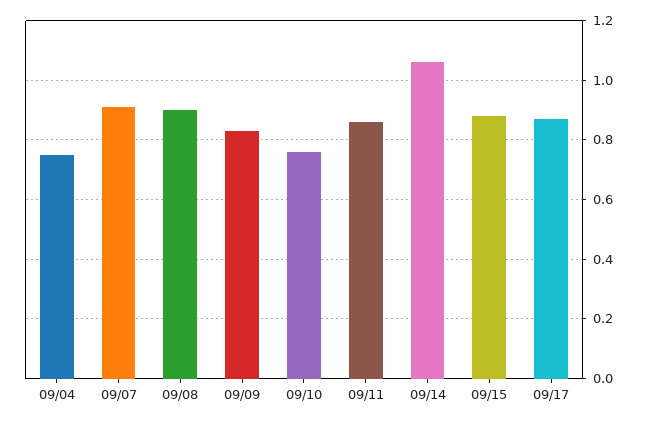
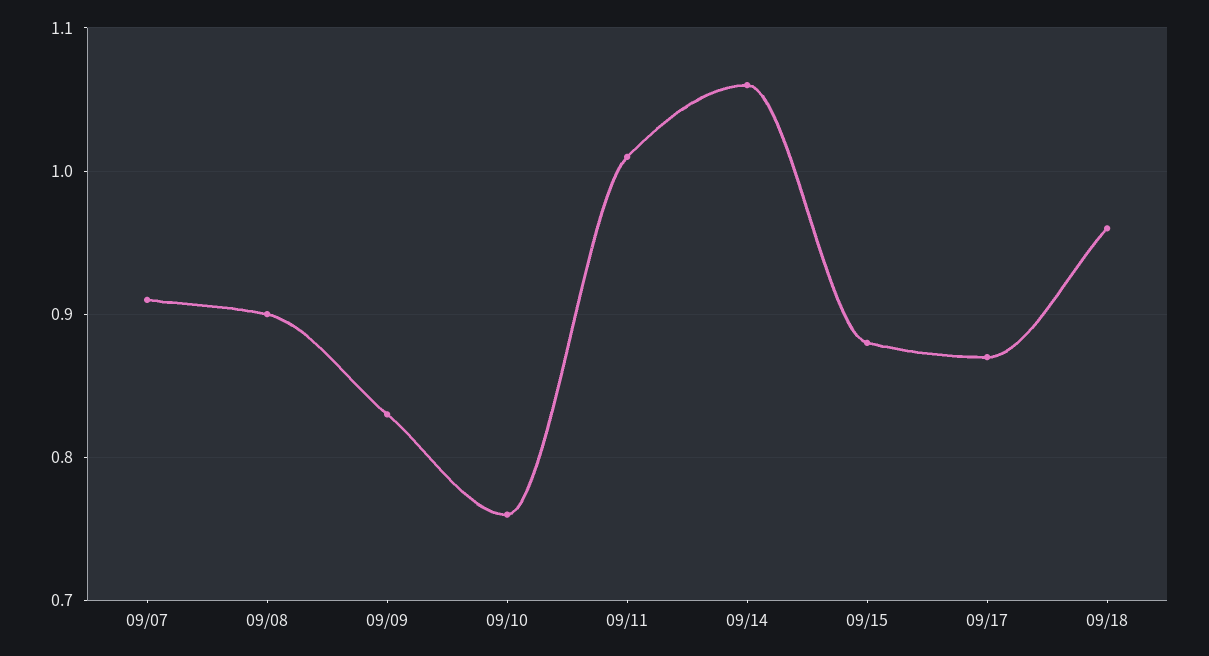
09/04: 0.75 -> none
09/11: 0.85 -> 1.01
09/18: none -> 0.96

